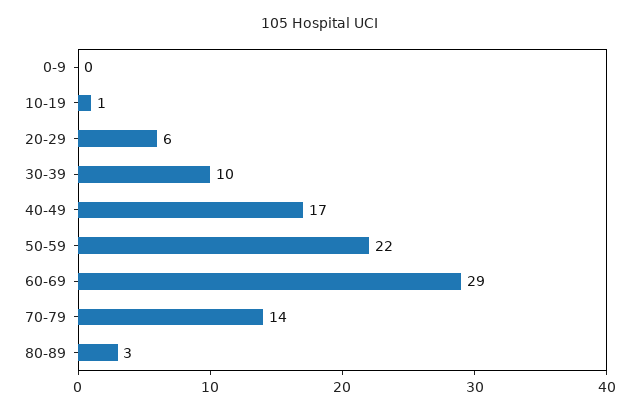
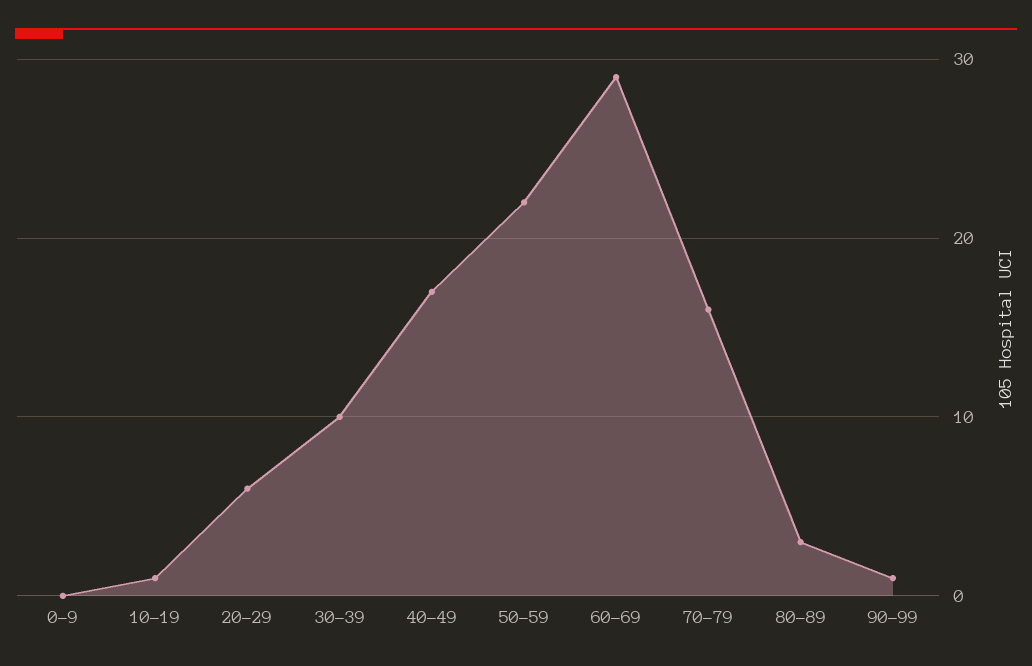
70-79: 14 -> 16
90-99: none -> 1

